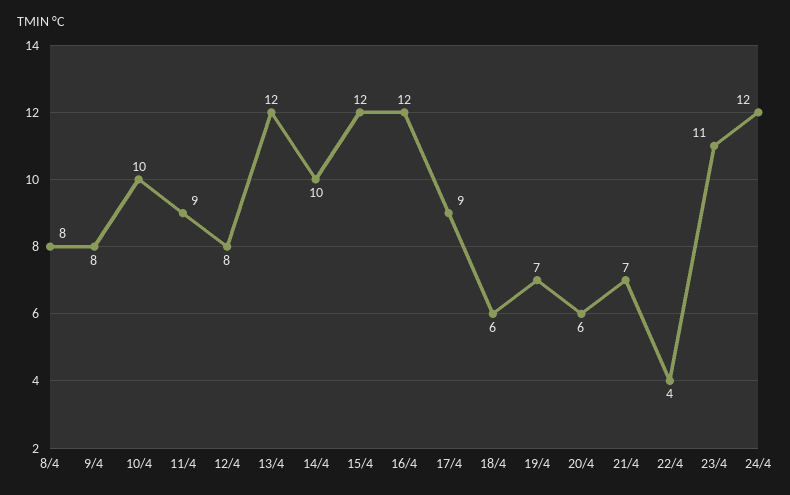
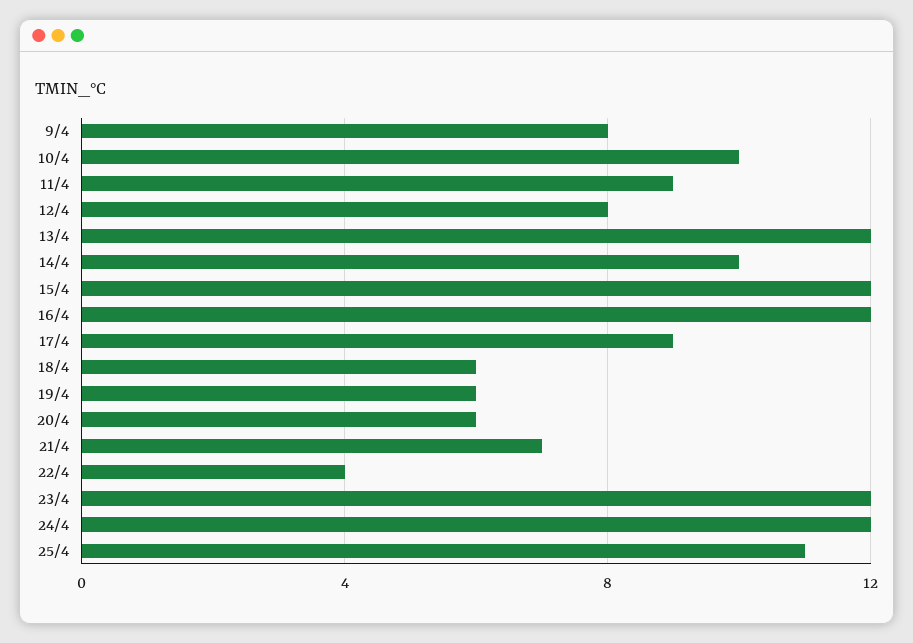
8/4: 8 -> none
19/4: 7 -> 6
23/4: 11 -> 12
25/4: none -> 11

